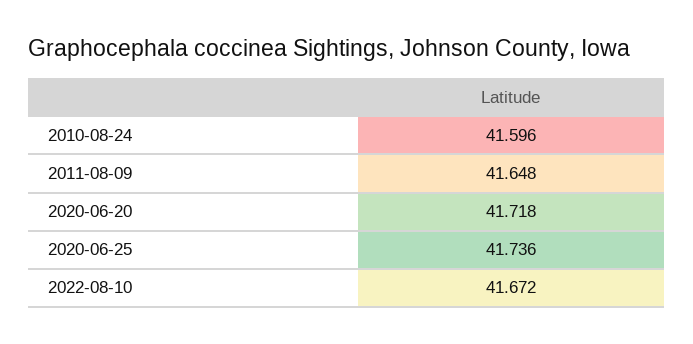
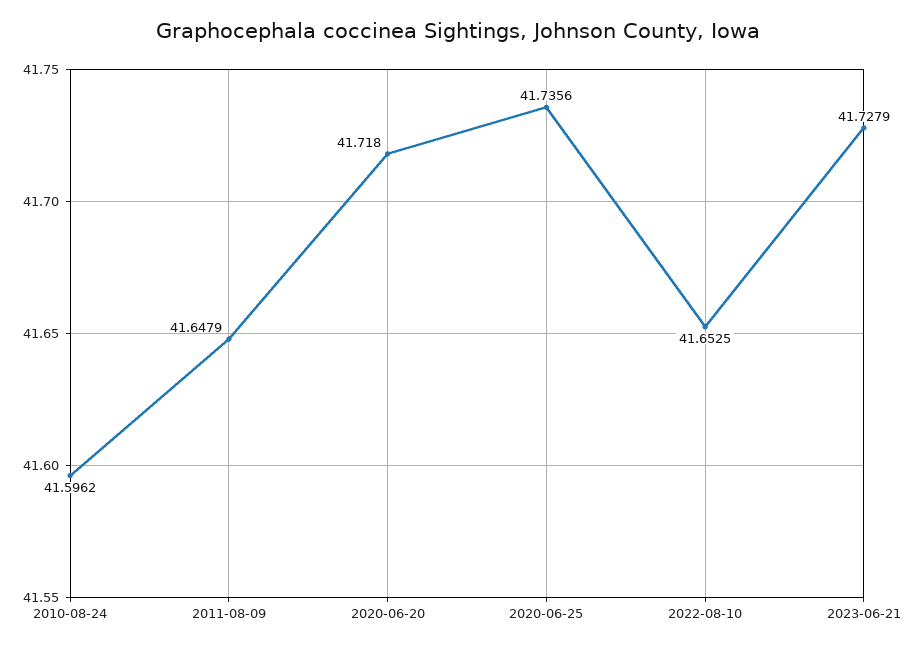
2022-08-10: 41.672 -> 41.6525
2023-06-21: none -> 41.7279

